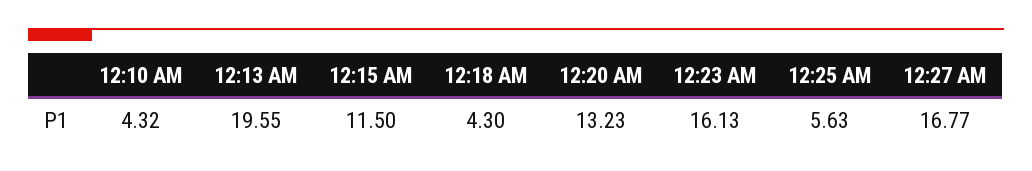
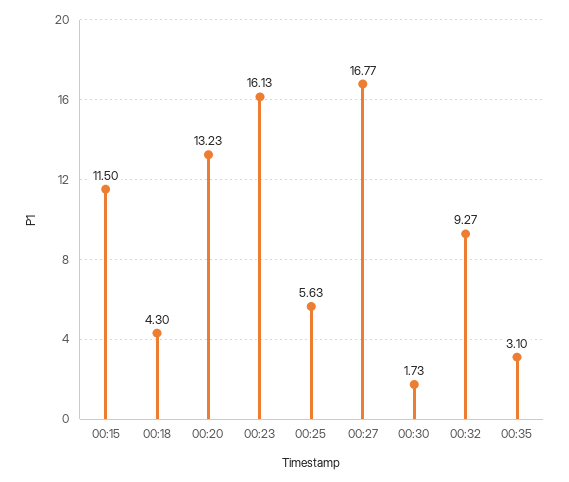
12:10 AM: 4.32 -> none
12:13 AM: 19.55 -> none
00:30: none -> 1.73
00:32: none -> 9.27
00:35: none -> 3.1

